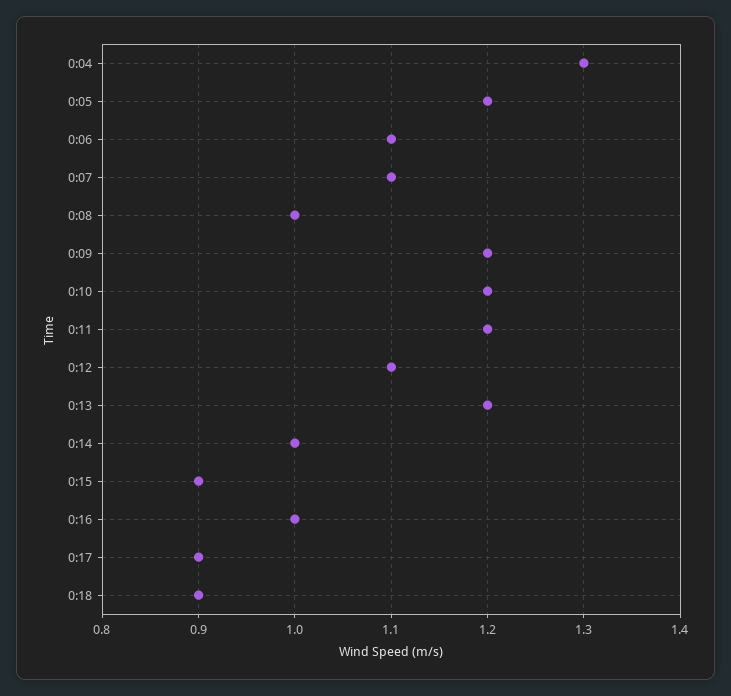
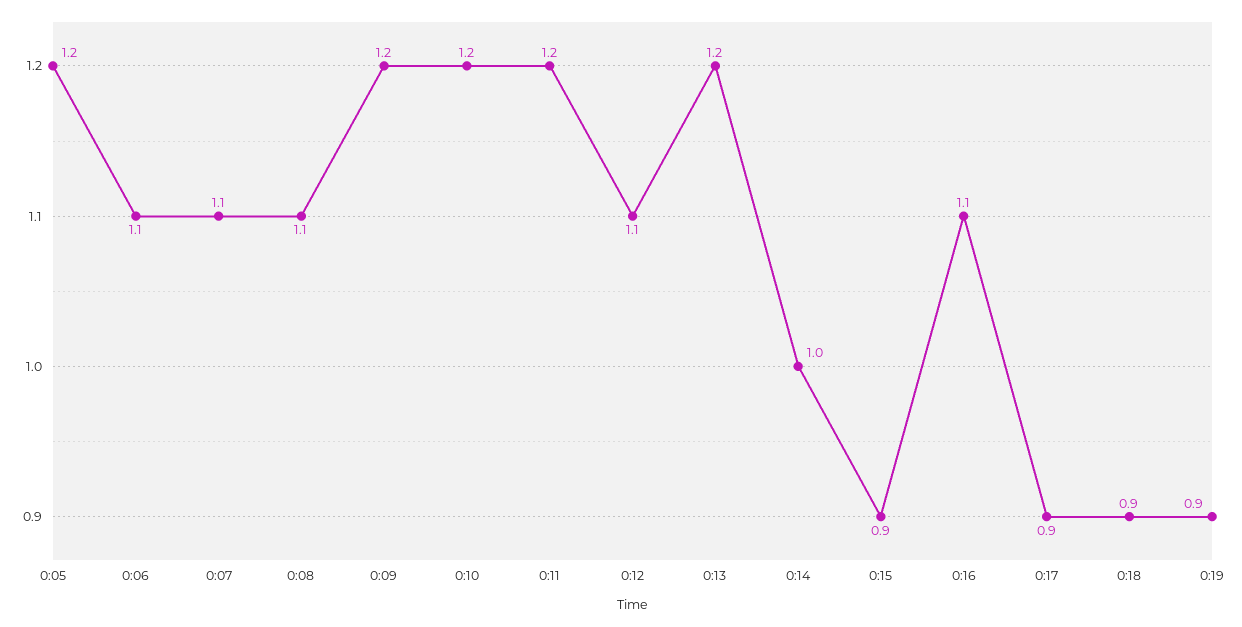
0:04: 1.3 -> none
0:08: 1 -> 1.1
0:16: 1 -> 1.1
0:19: none -> 0.9

